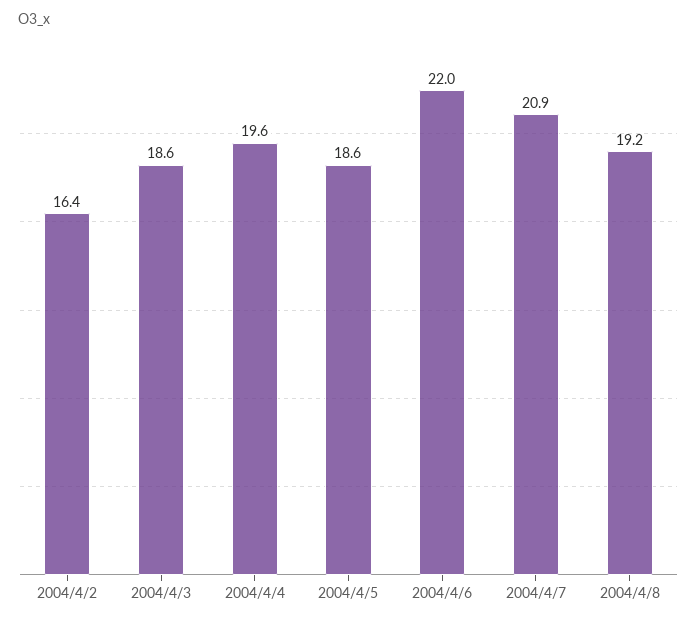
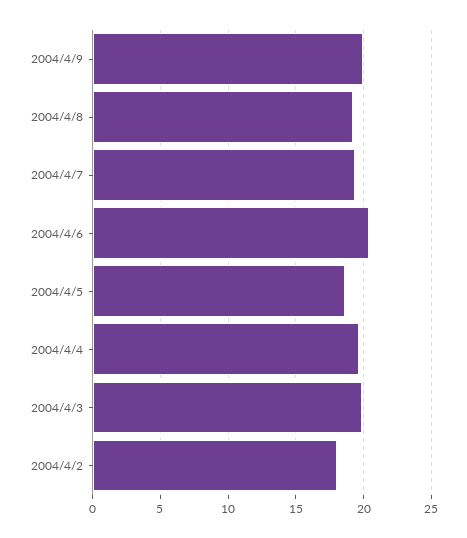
2004/4/2: 16.4 -> 18
2004/4/3: 18.6 -> 20
2004/4/6: 22 -> 20.5
2004/4/7: 20.9 -> 19.5
2004/4/9: none -> 20

